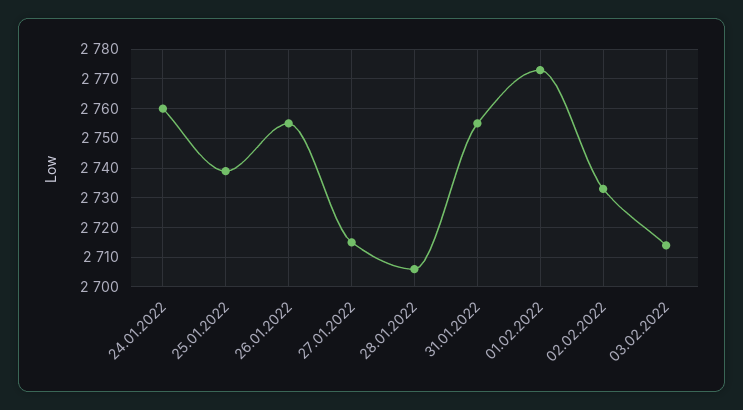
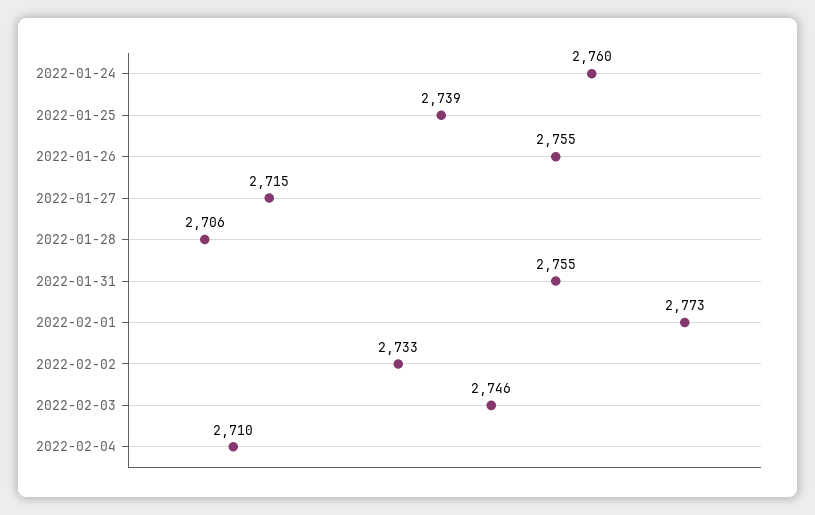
03.02.2022: 2715 -> 2746
2022-02-04: none -> 2710

